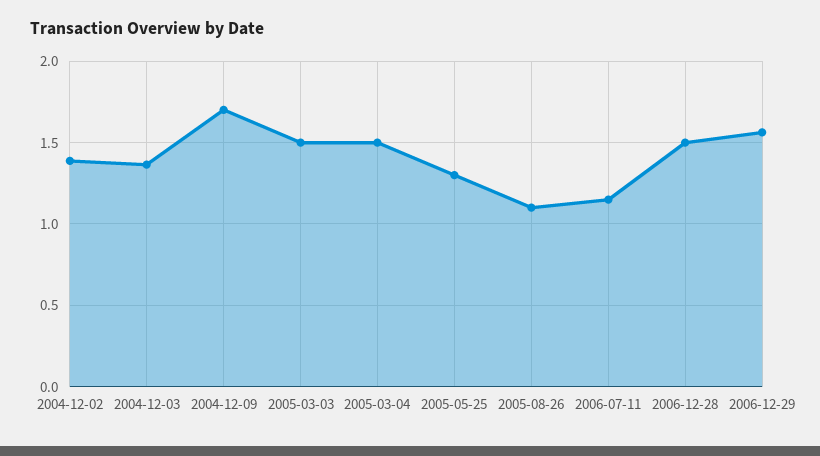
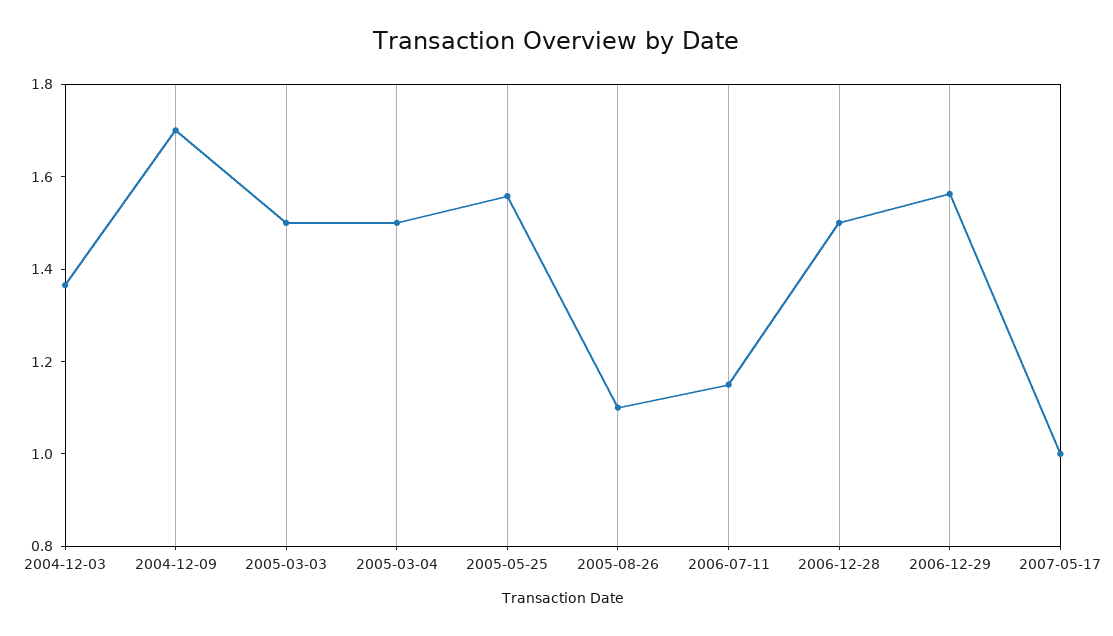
2004-12-02: 1.4 -> none
2005-05-25: 1.3 -> 1.55
2007-05-17: none -> 1

